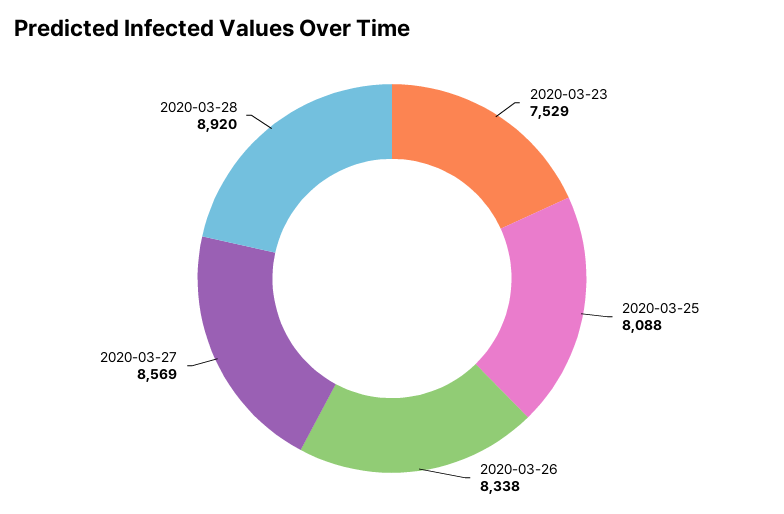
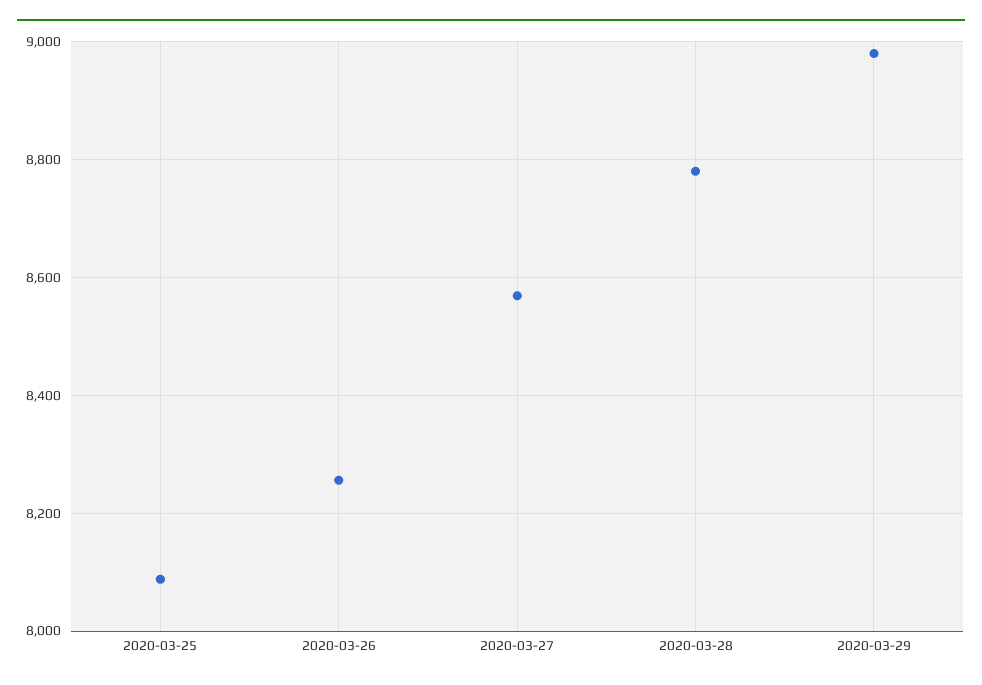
2020-03-23: 7529 -> none
2020-03-26: 8338 -> 8260
2020-03-28: 8920 -> 8780
2020-03-29: none -> 8980

